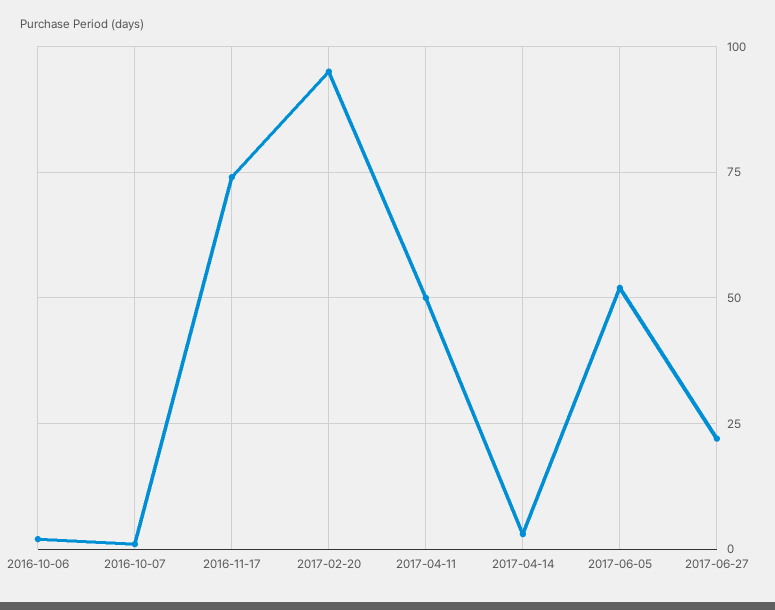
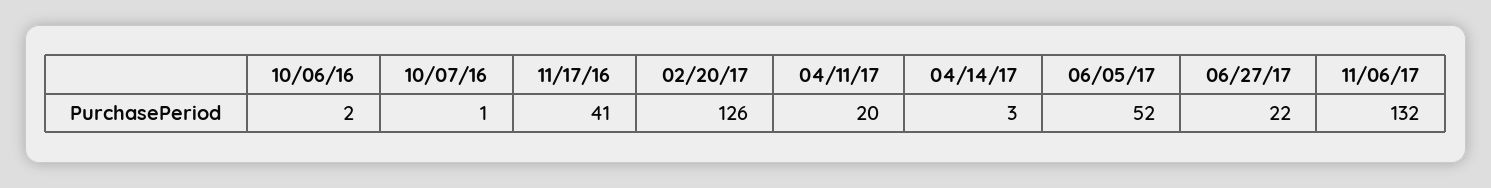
2016-11-17: 75 -> 41
2017-02-20: 95 -> 126
2017-04-11: 50 -> 20
11/06/17: none -> 132

